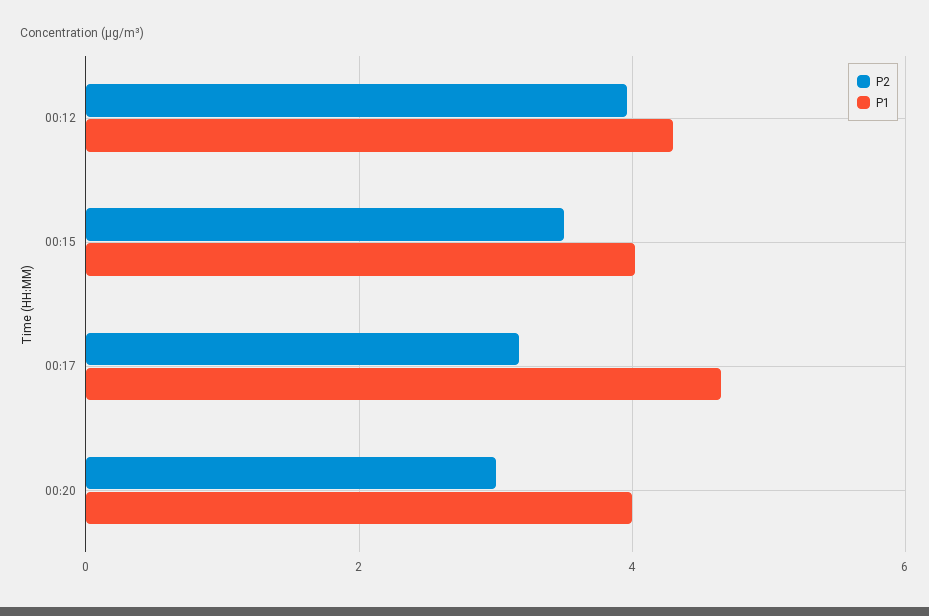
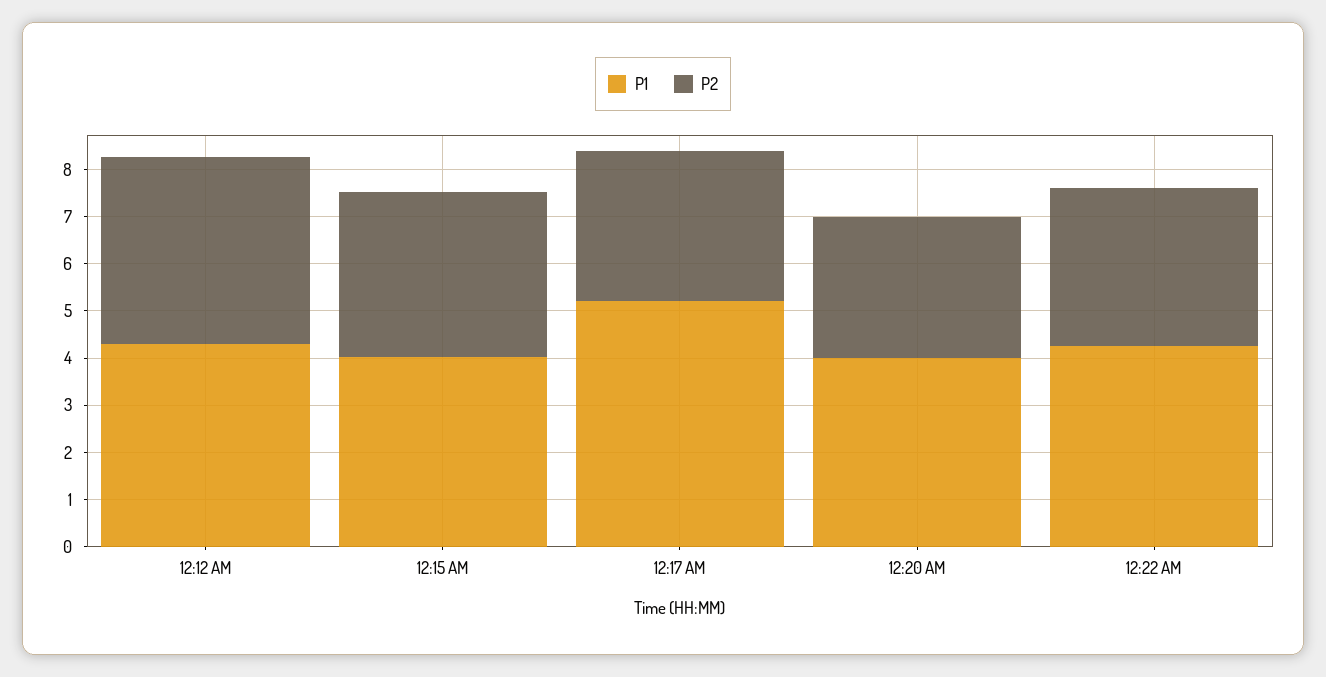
P1, 00:17: 4.6 -> 5.2
P1, 12:22 AM: none -> 4.2
P2, 12:22 AM: none -> 3.4

